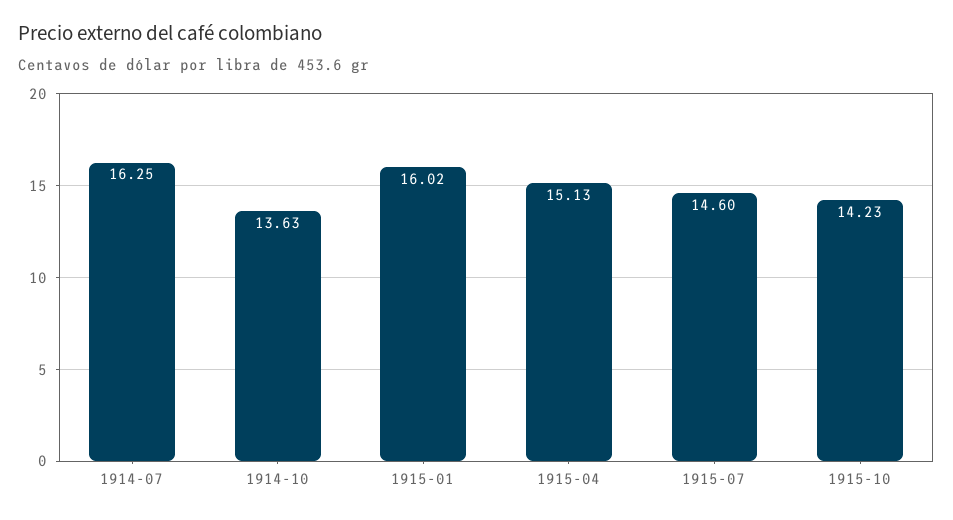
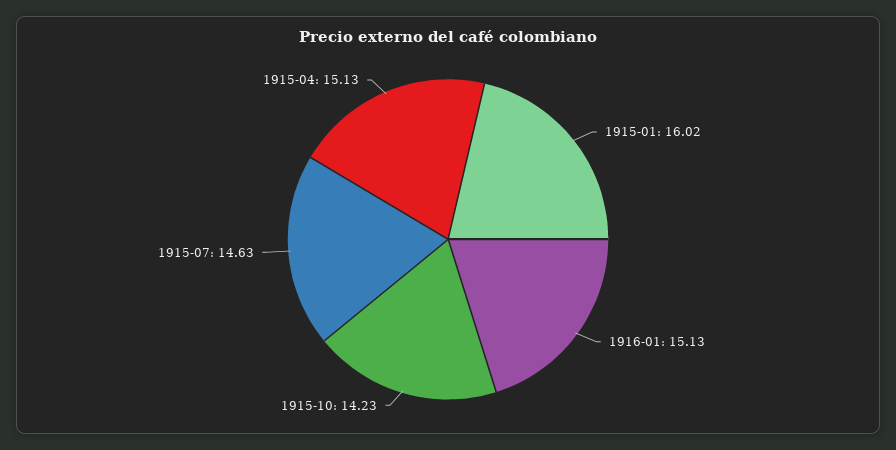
1914-07: 16.25 -> none
1914-10: 13.63 -> none
1915-07: 14.6 -> 14.63
1916-01: none -> 15.13

